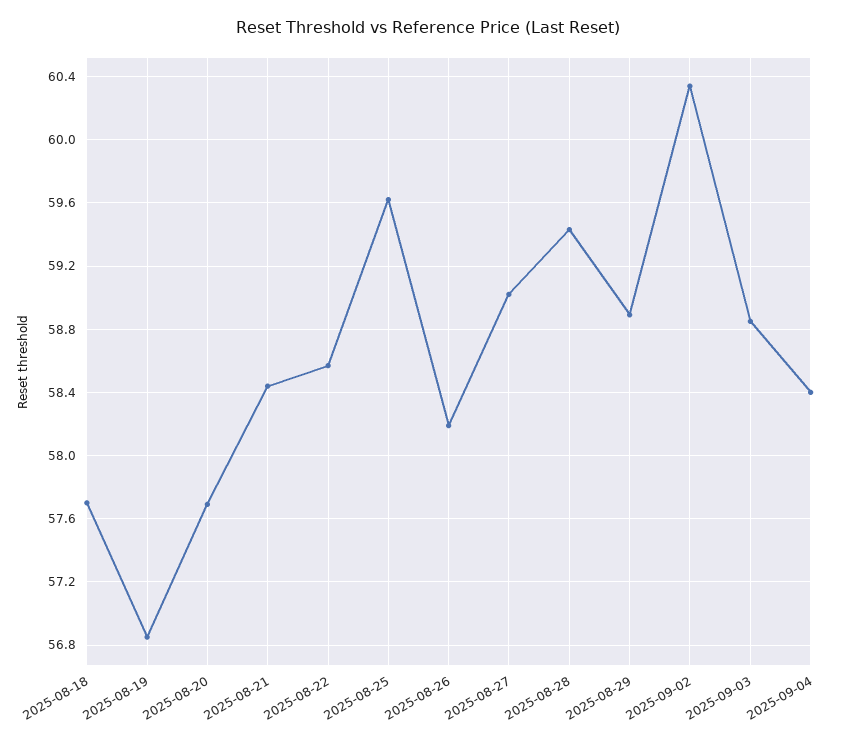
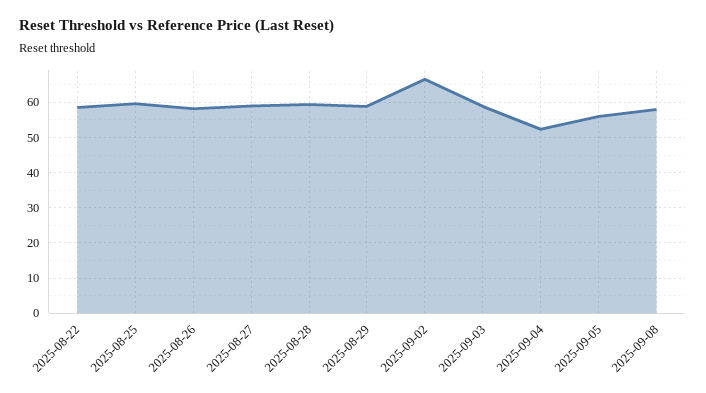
2025-08-18: 57.7 -> none
2025-08-19: 56.85 -> none
2025-08-20: 57.7 -> none
2025-08-21: 58.45 -> none
2025-09-02: 60.35 -> 66
2025-09-04: 58.4 -> 52
2025-09-05: none -> 56
2025-09-08: none -> 58

